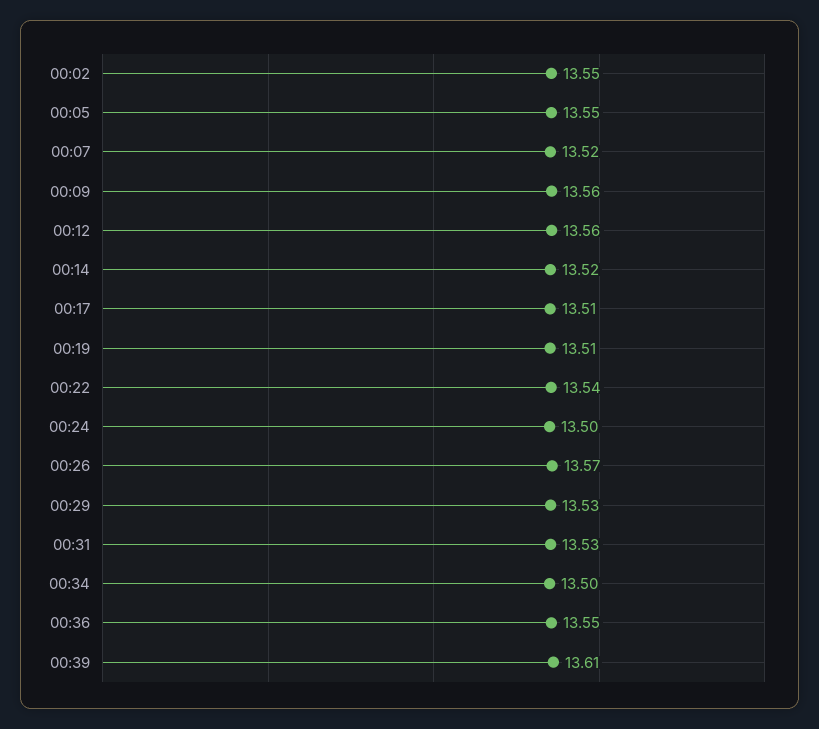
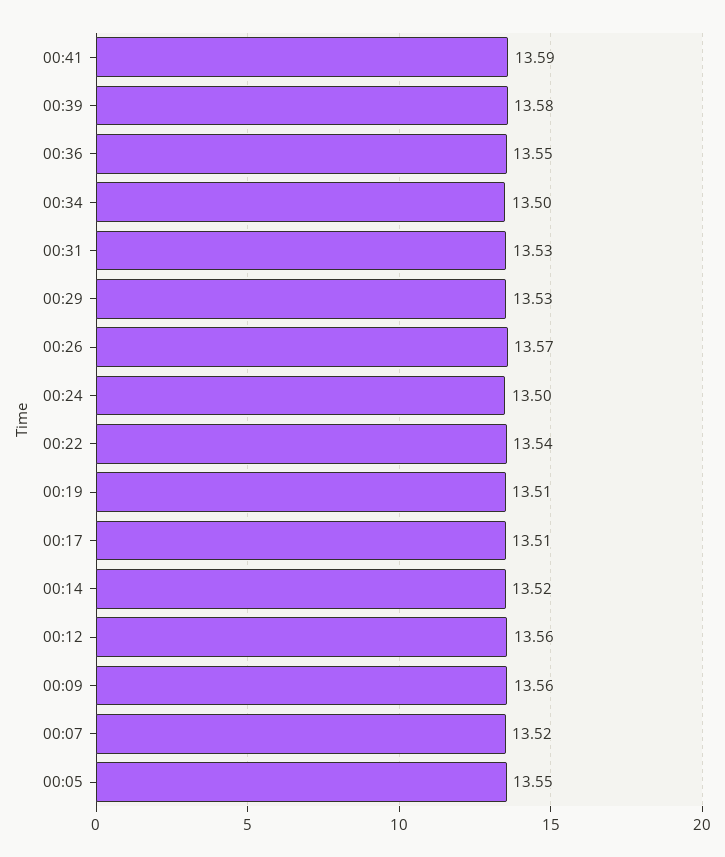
00:02: 13.55 -> none
00:39: 13.61 -> 13.58
00:41: none -> 13.59

